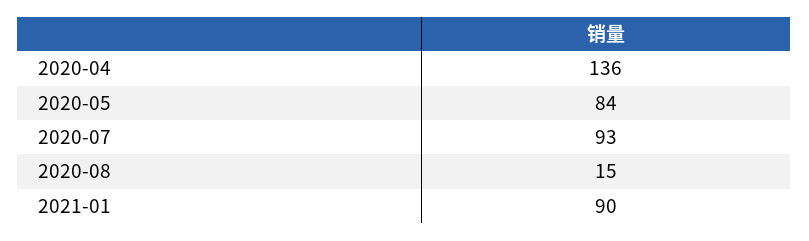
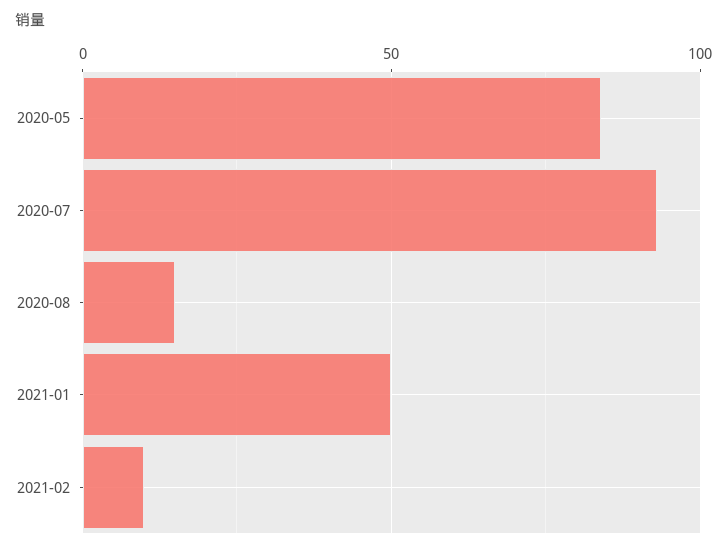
2020-04: 136 -> none
2021-01: 90 -> 50
2021-02: none -> 10

